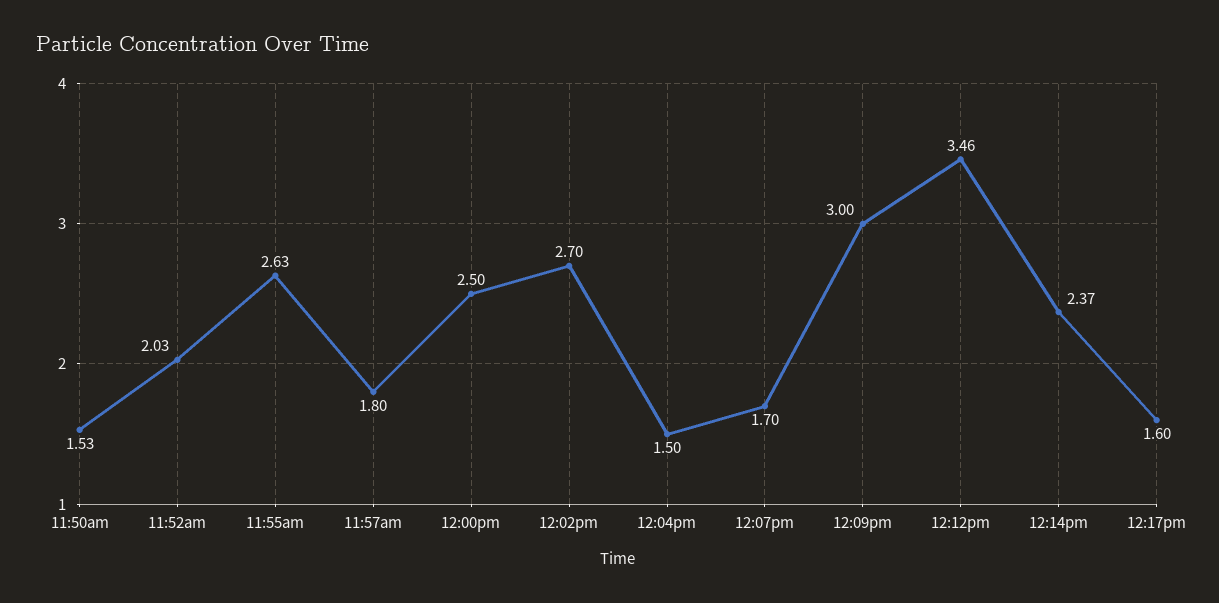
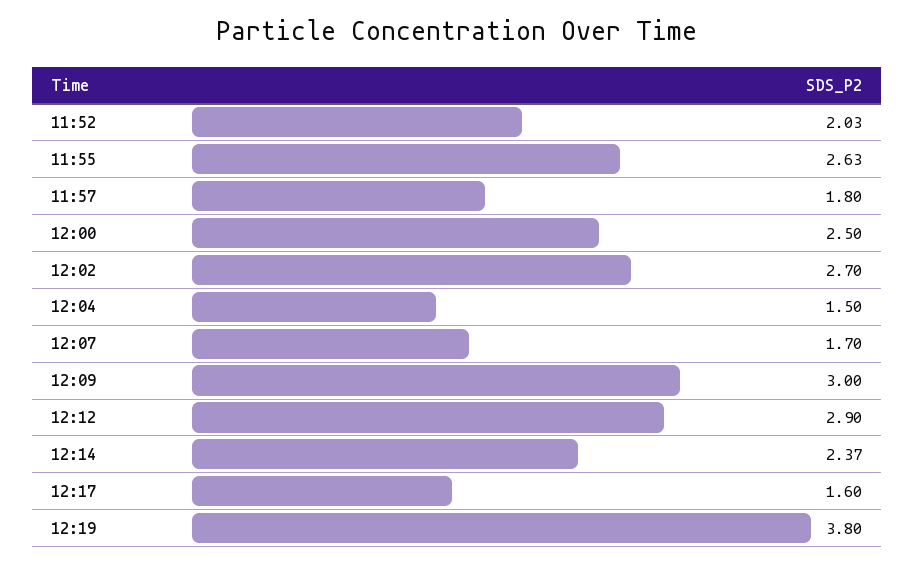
11:50am: 1.53 -> none
12:12pm: 3.46 -> 2.9
12:19: none -> 3.8

